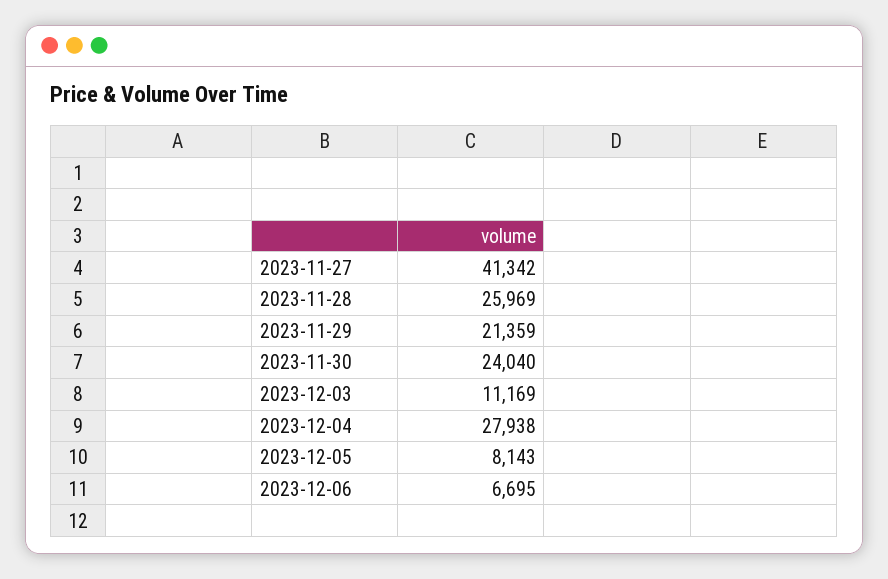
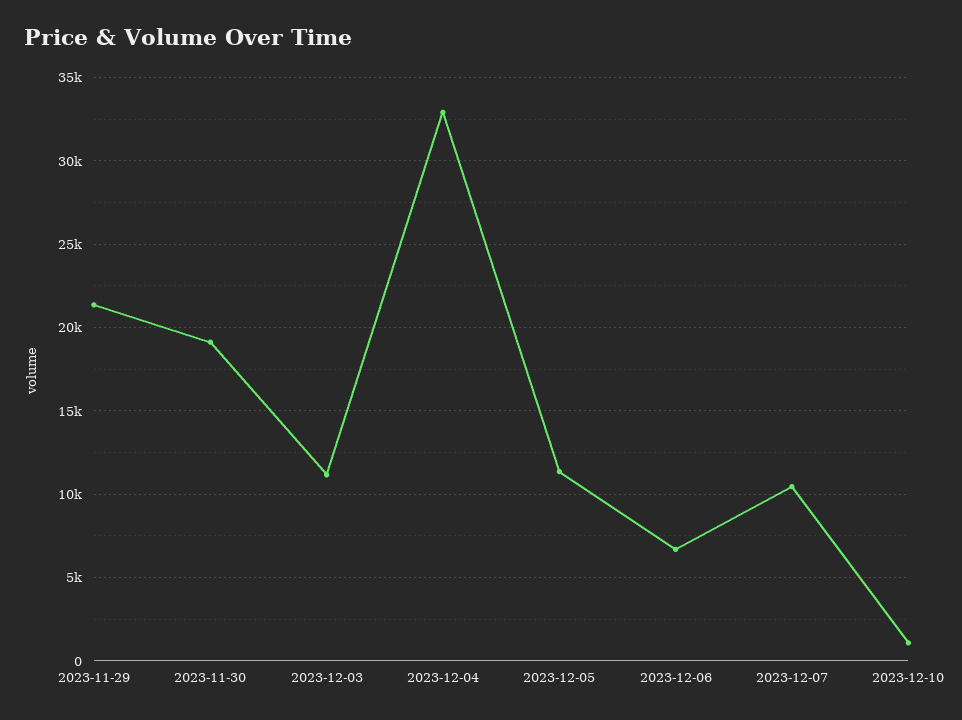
2023-11-27: 41342 -> none
2023-11-28: 25969 -> none
2023-11-30: 24040 -> 19000
2023-12-04: 27938 -> 33000
2023-12-05: 8143 -> 11500
2023-12-07: none -> 10500
2023-12-10: none -> 1000

